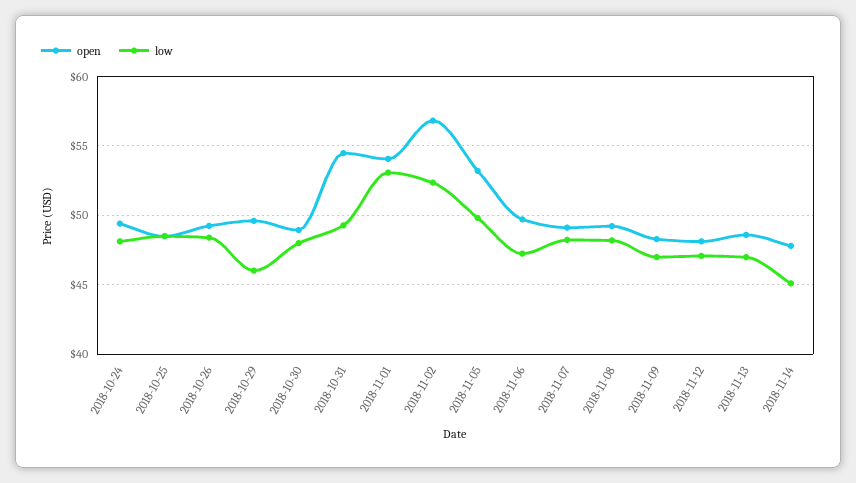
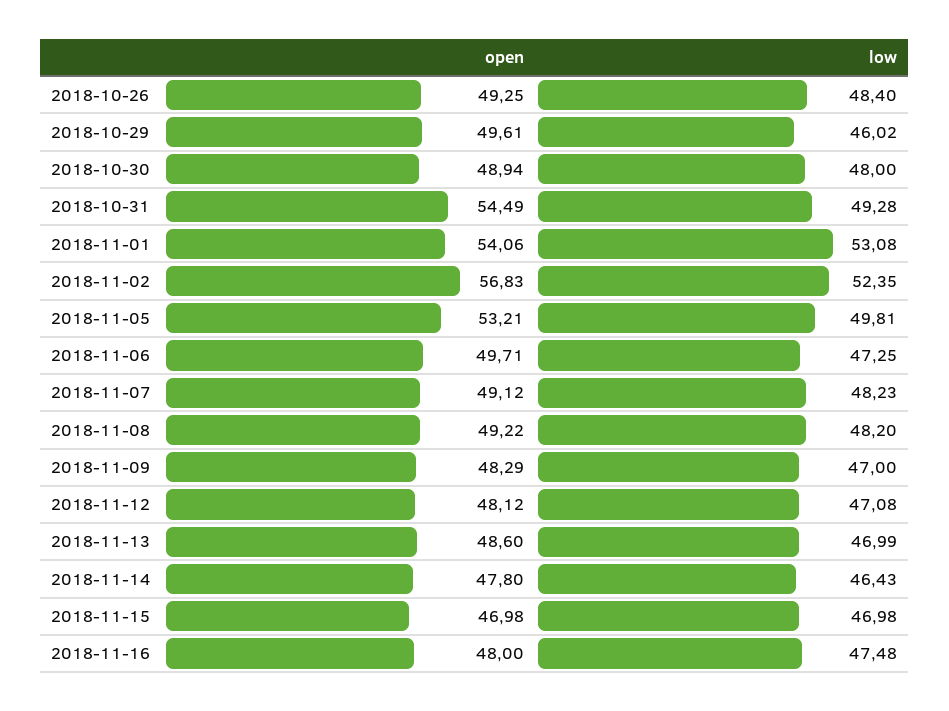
open, 2018-10-24: 49.5 -> none
low, 2018-10-24: 48 -> none
open, 2018-10-25: 48.5 -> none
low, 2018-10-25: 48.5 -> none
low, 2018-11-14: 45 -> 46.43
open, 2018-11-15: none -> 46.98
low, 2018-11-15: none -> 46.98
open, 2018-11-16: none -> 48
low, 2018-11-16: none -> 47.48

